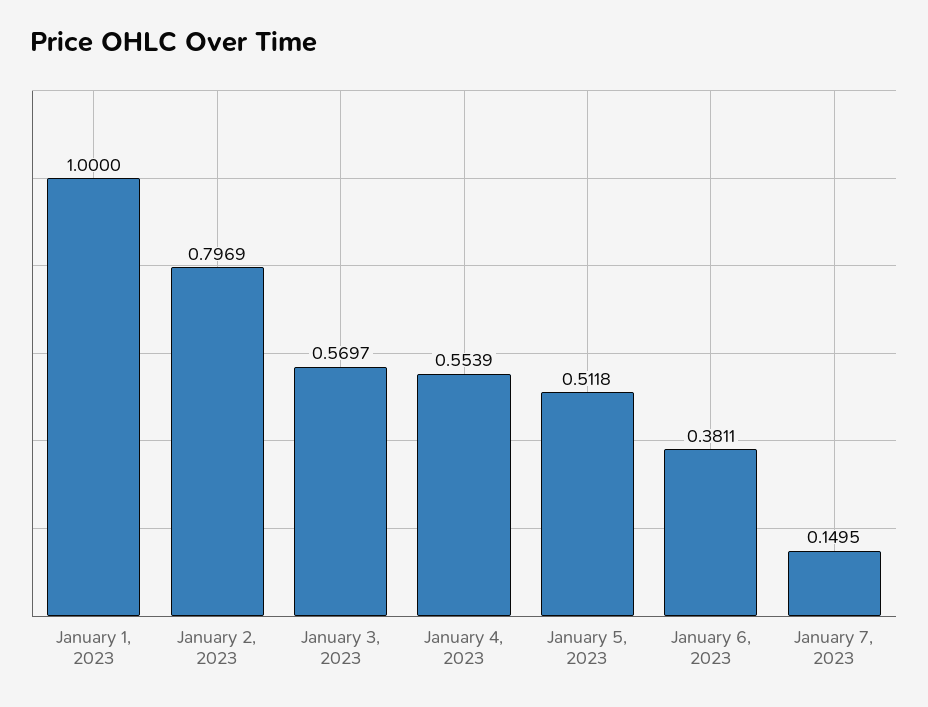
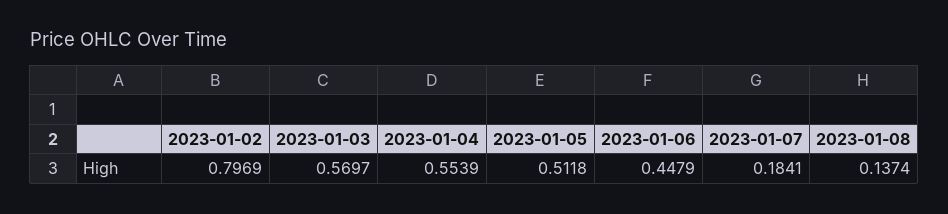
January 1, 2023: 1 -> none
January 6, 2023: 0.3811 -> 0.4479
January 7, 2023: 0.1495 -> 0.1841
2023-01-08: none -> 0.1374

